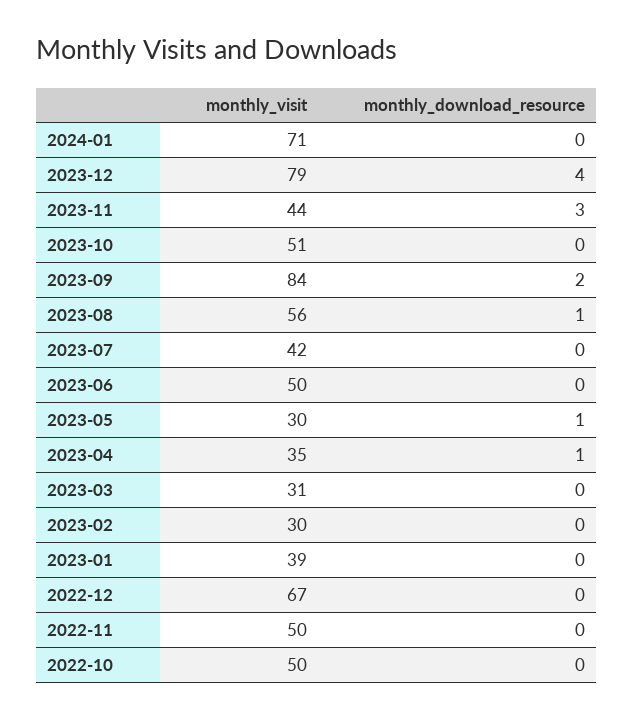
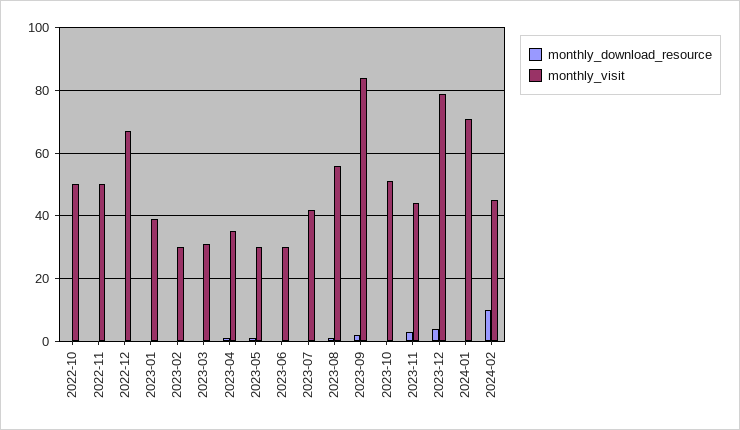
monthly_visit, 2023-06: 50 -> 30
monthly_download_resource, 2024-02: none -> 10
monthly_visit, 2024-02: none -> 45

